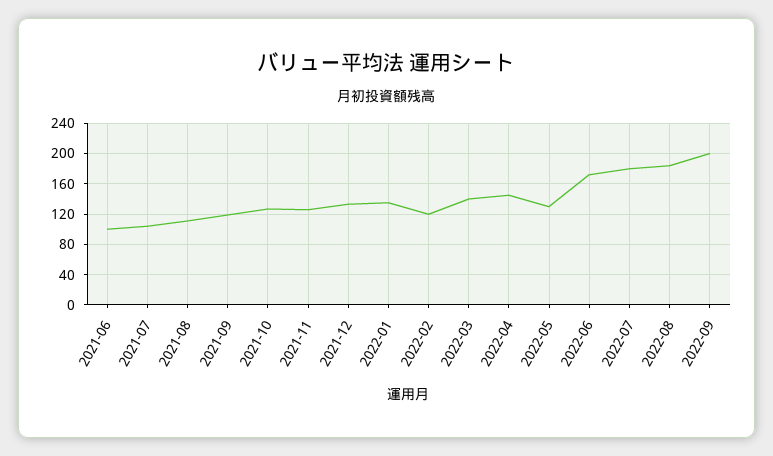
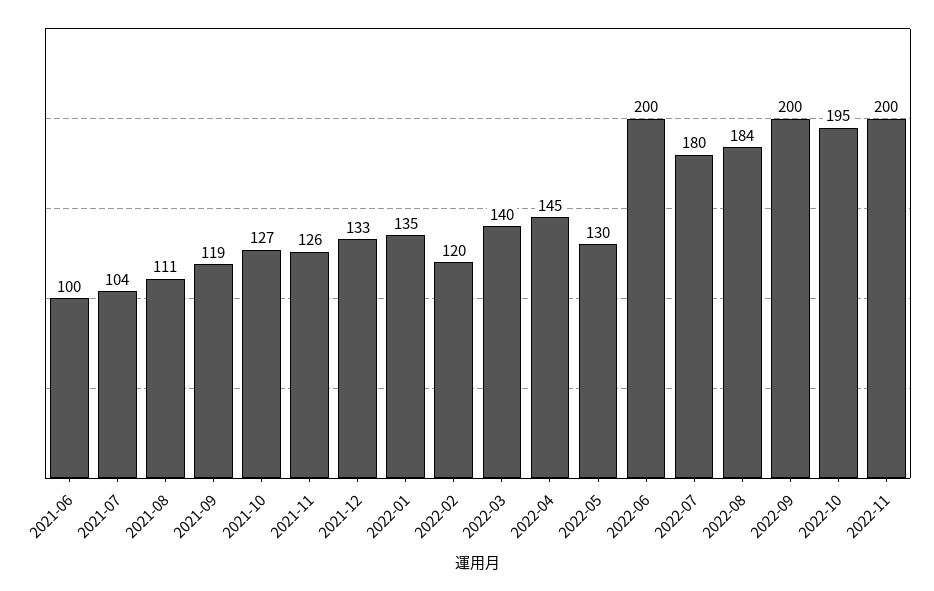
2022-06: 170 -> 200
2022-10: none -> 195
2022-11: none -> 200

